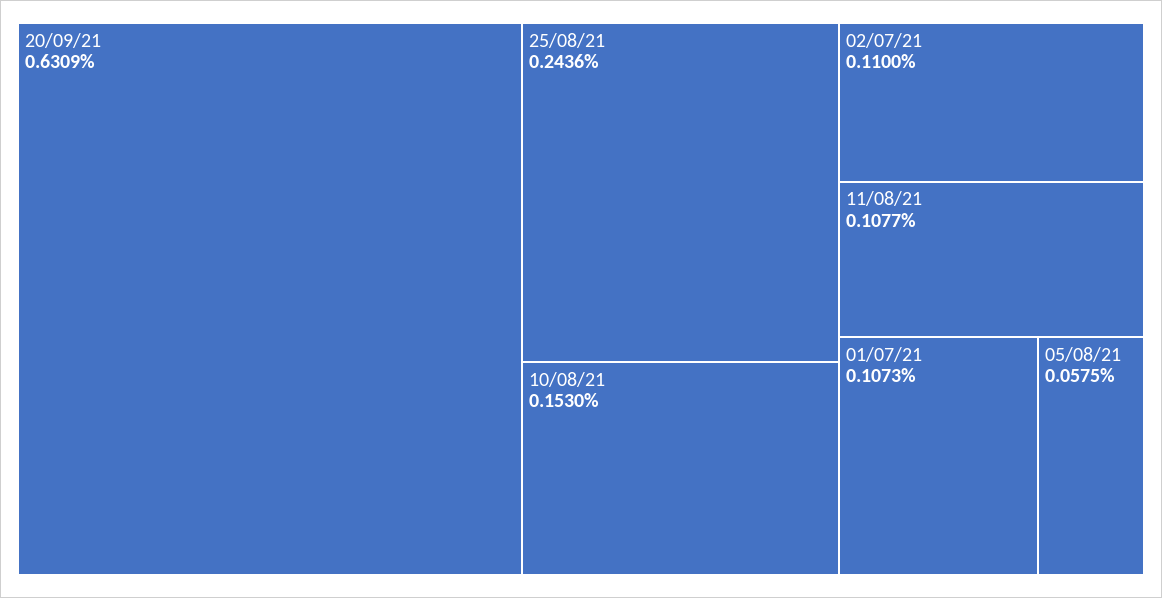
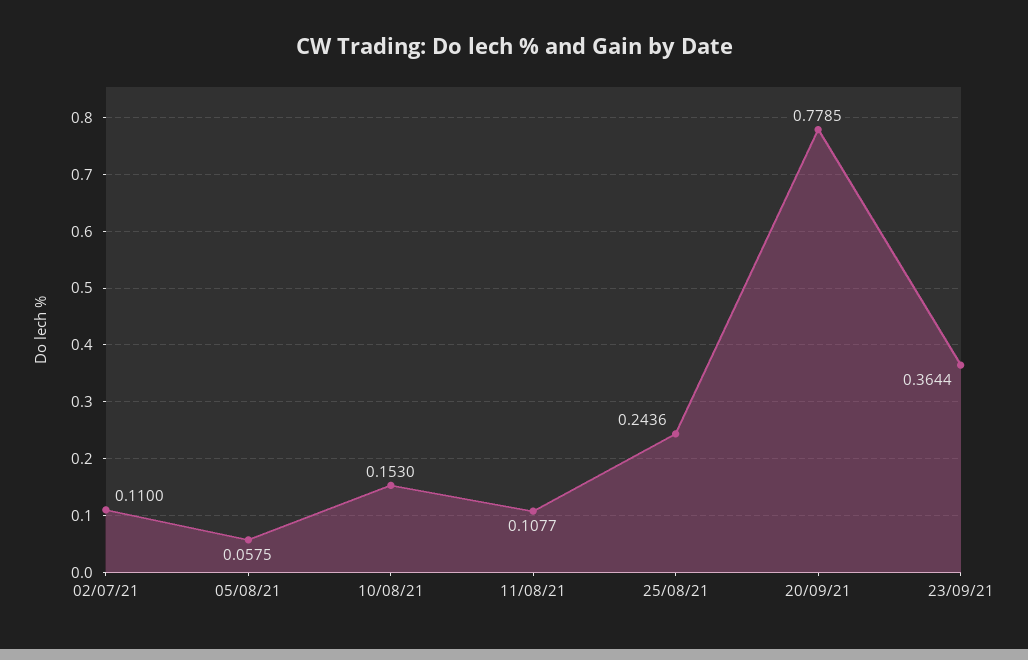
20/09/21: 0.6309 -> 0.7785
01/07/21: 0.1073 -> none
23/09/21: none -> 0.3644

